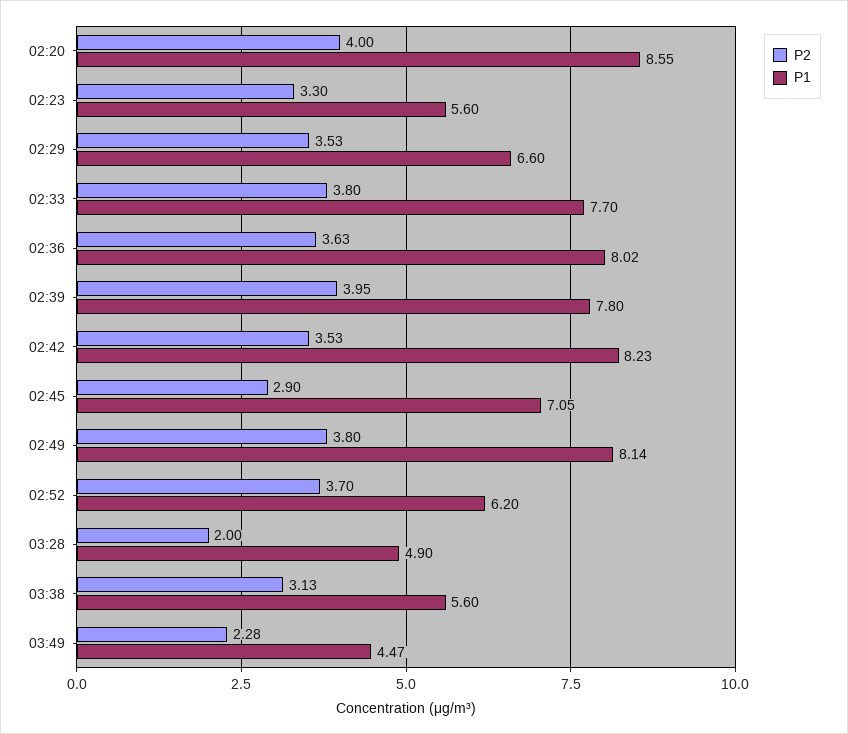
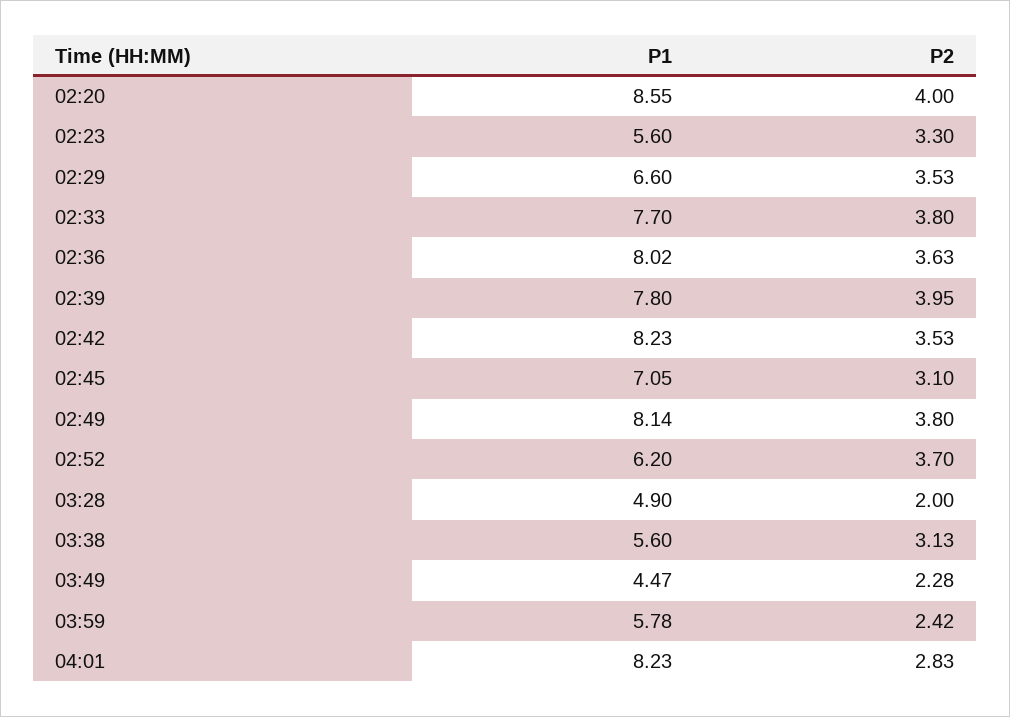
P2, 02:45: 2.9 -> 3.1
P1, 03:59: none -> 5.78
P2, 03:59: none -> 2.42
P1, 04:01: none -> 8.23
P2, 04:01: none -> 2.83

